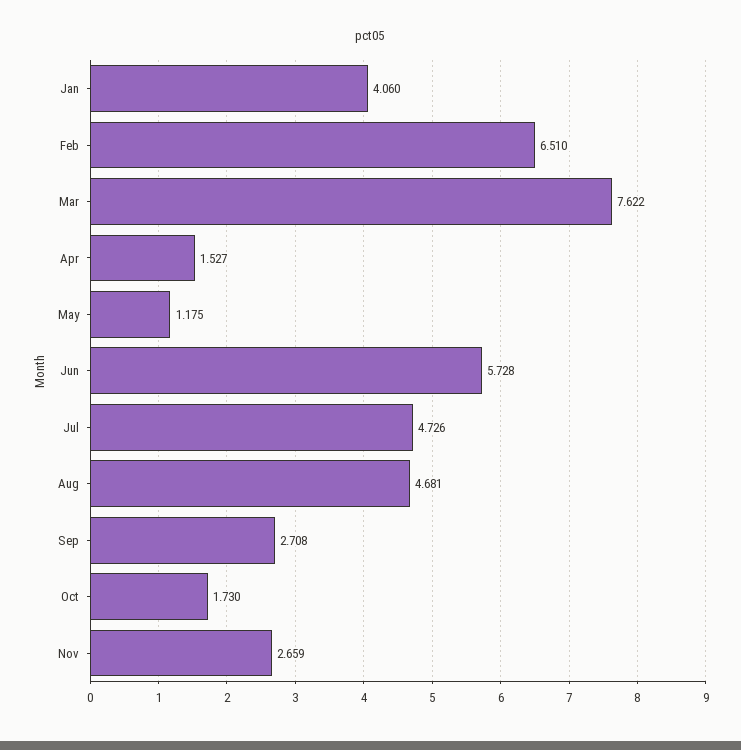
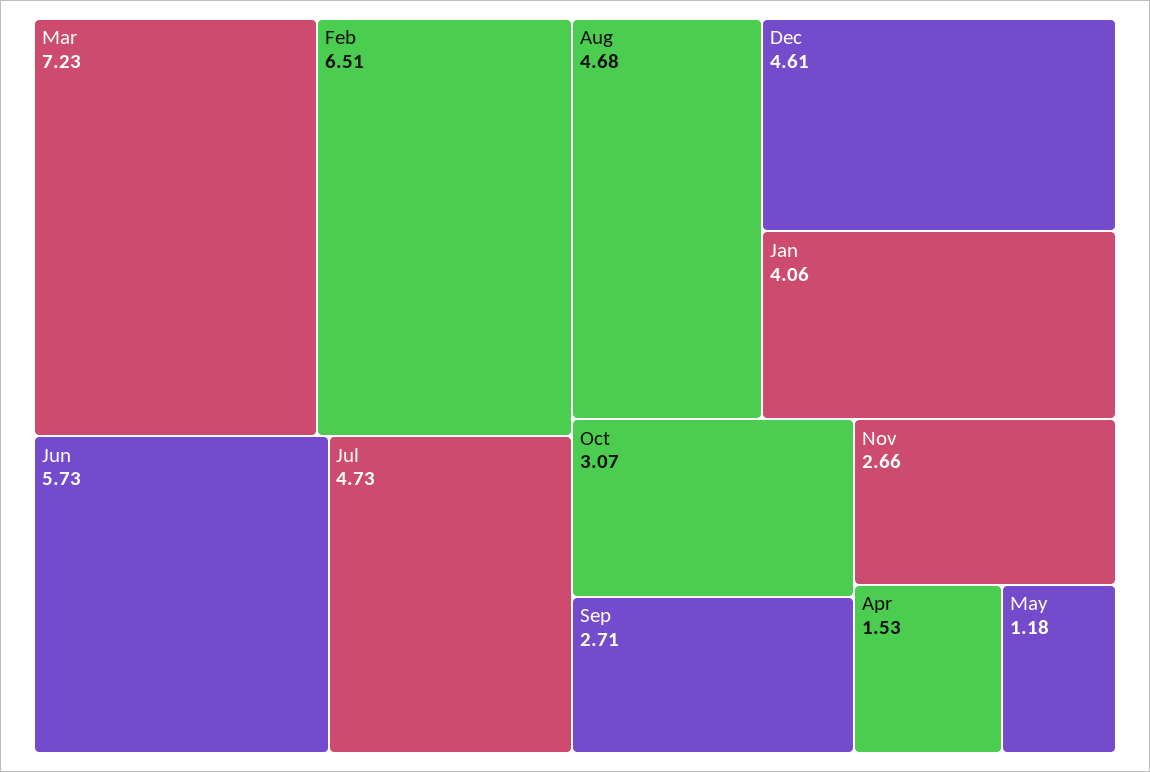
Mar: 7.622 -> 7.23
Oct: 1.73 -> 3.07
Dec: none -> 4.61

